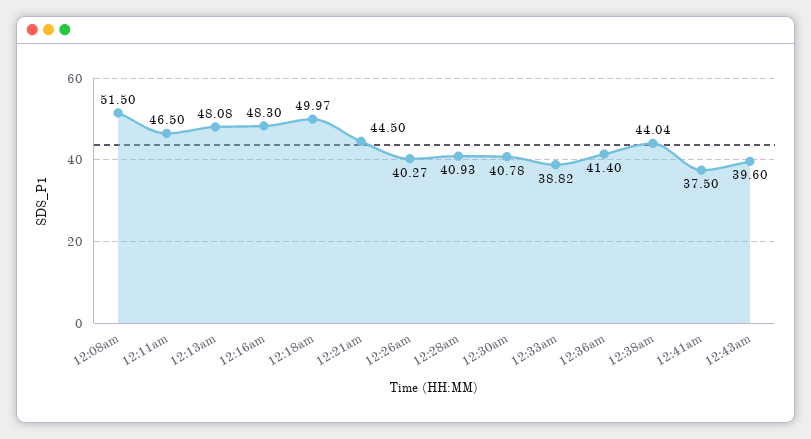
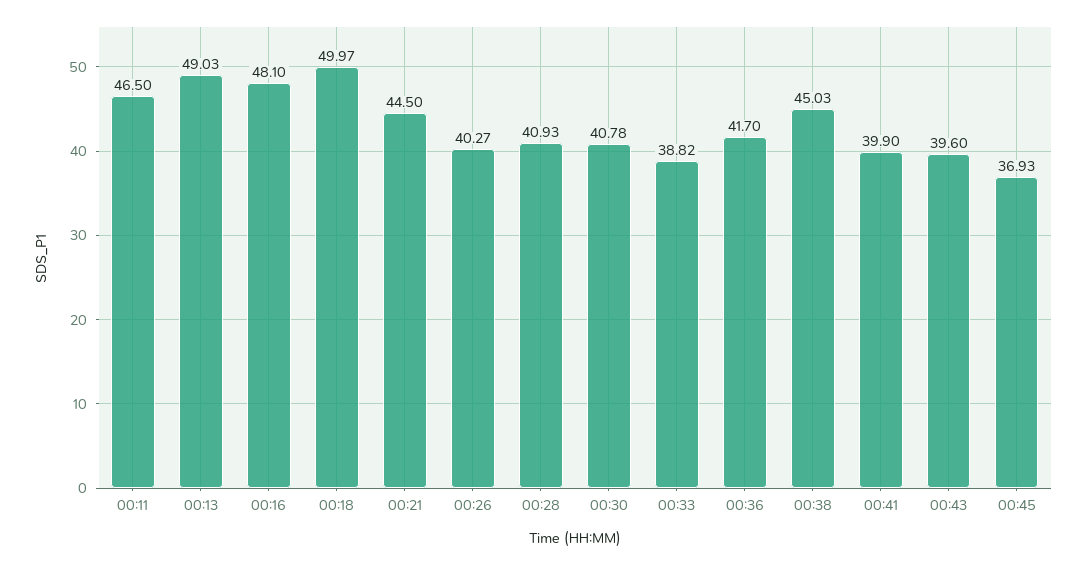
12:08am: 51.5 -> none
12:13am: 48.08 -> 49.03
12:16am: 48.3 -> 48.1
12:36am: 41.4 -> 41.7
12:38am: 44.04 -> 45.03
12:41am: 37.5 -> 39.9
00:45: none -> 36.93

